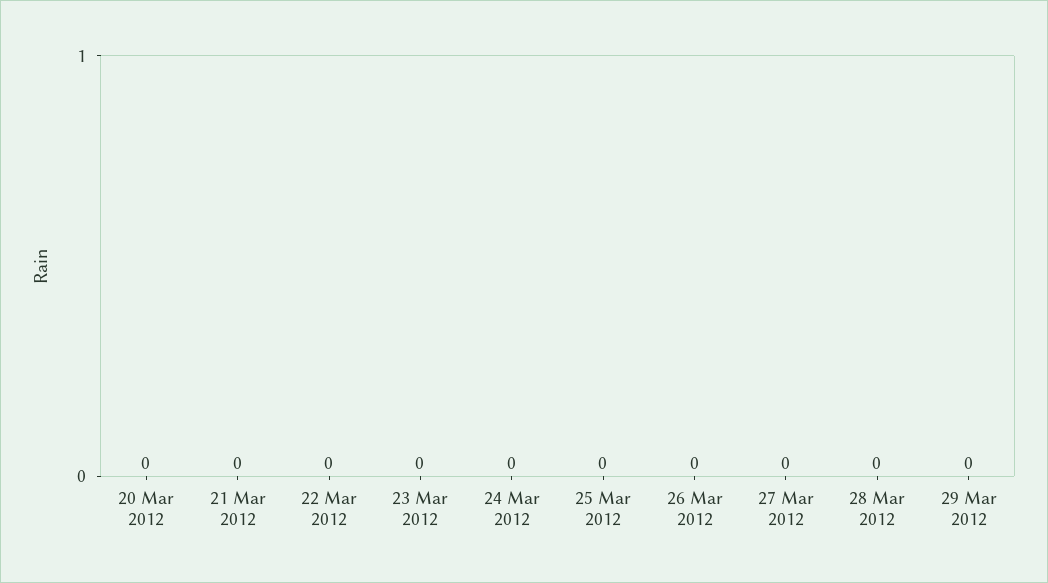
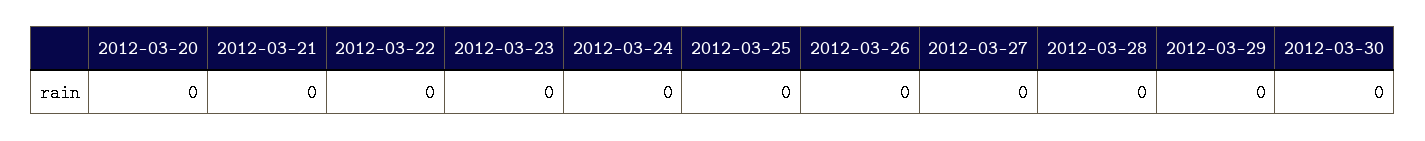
2012-03-30: none -> 0

